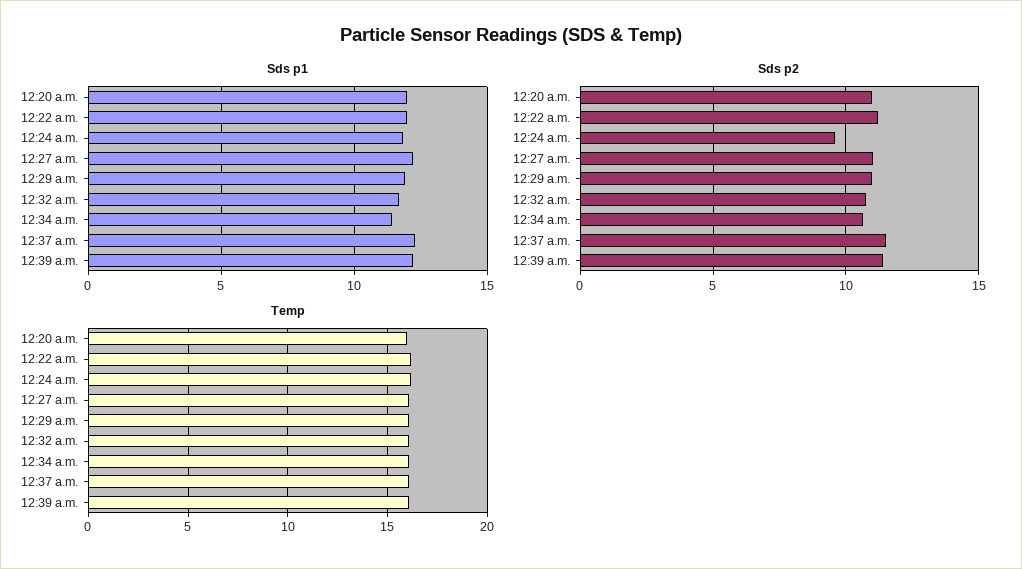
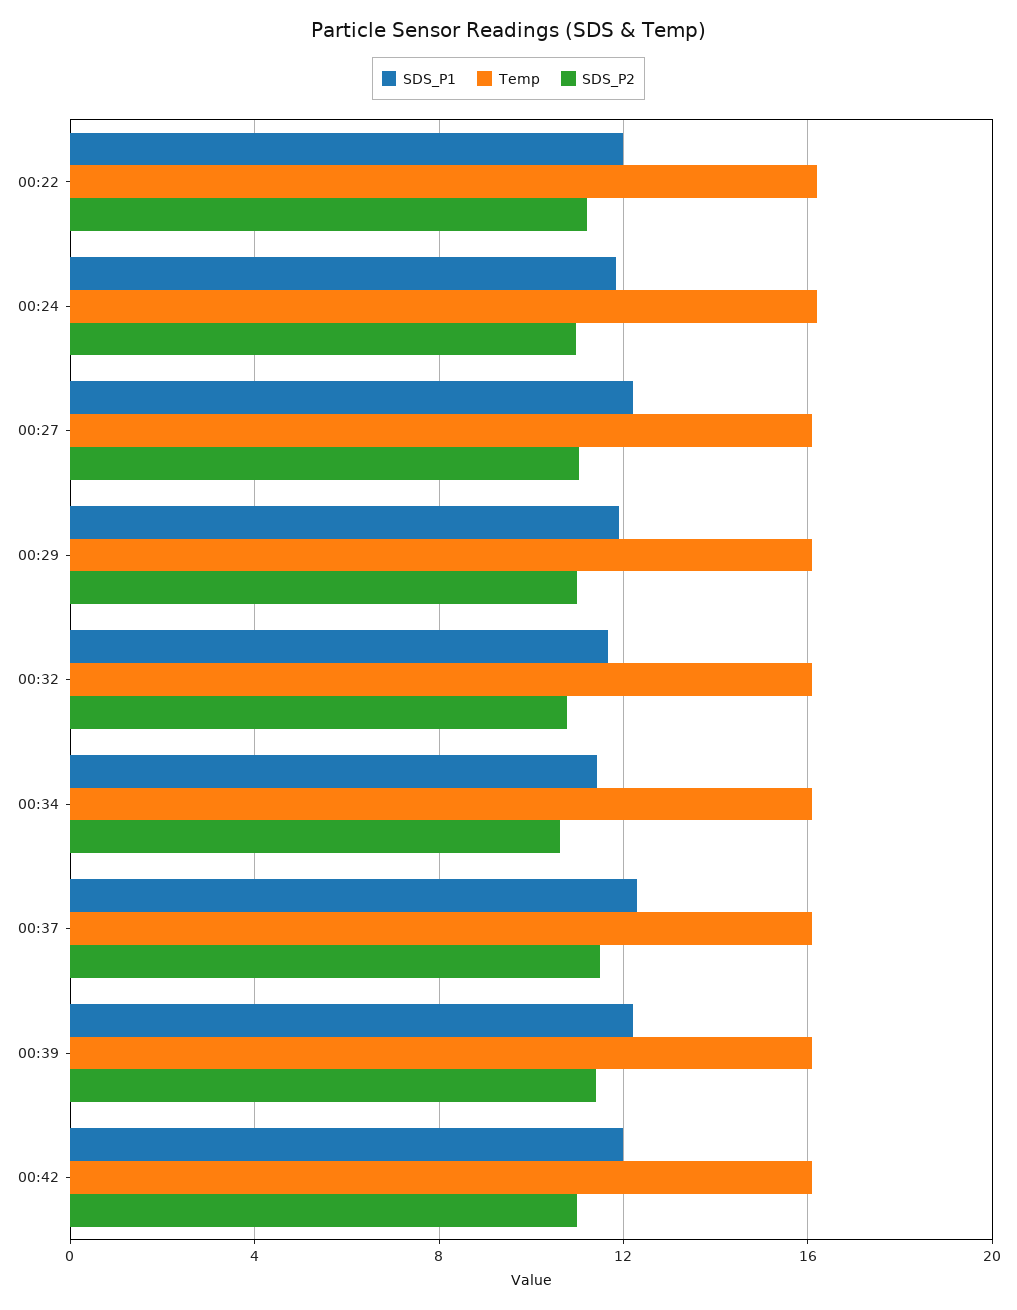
Sds p1, 12:20 a.m.: 12 -> none
Sds p2, 12:20 a.m.: 11 -> none
Sds p2, 12:24 a.m.: 9.5 -> 11
Temp, 12:20 a.m.: 16 -> none
Sds p1, 00:42: none -> 12
Temp, 00:42: none -> 16
Sds p2, 00:42: none -> 11

